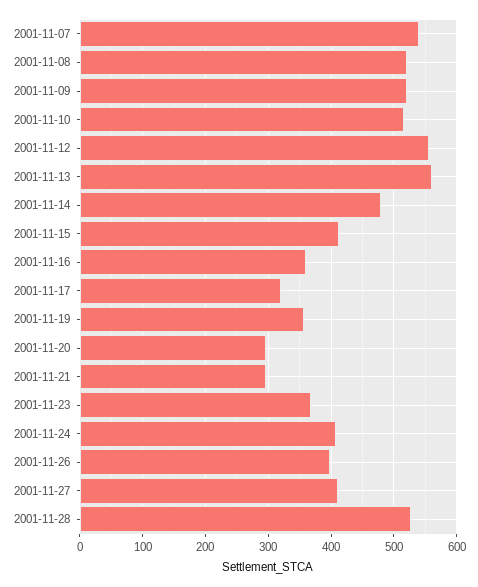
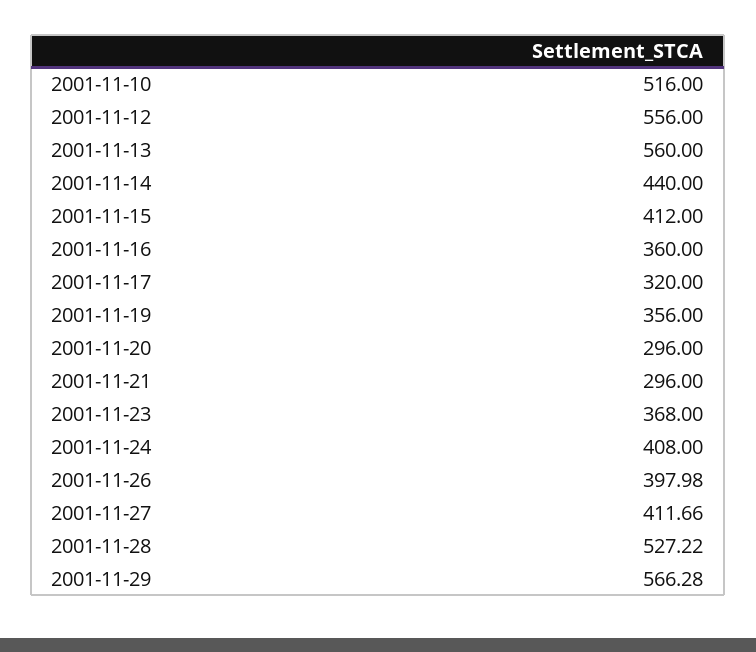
2001-11-07: 540 -> none
2001-11-08: 520 -> none
2001-11-09: 520 -> none
2001-11-14: 480 -> 440
2001-11-29: none -> 566.28

